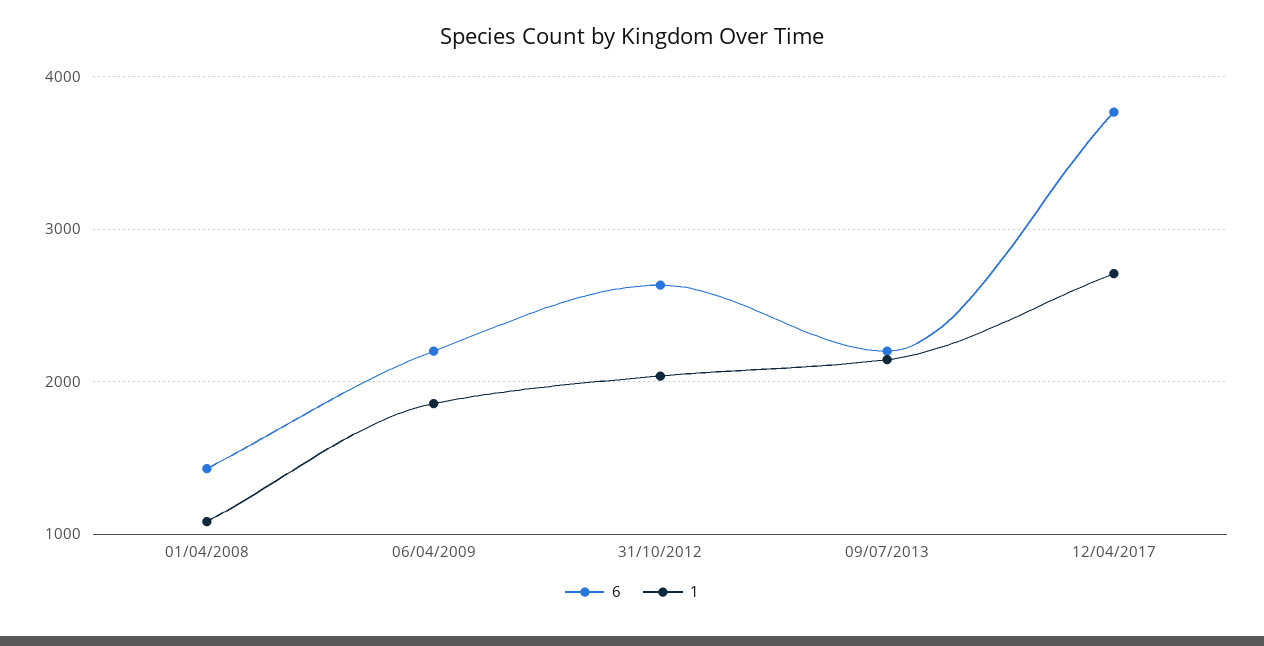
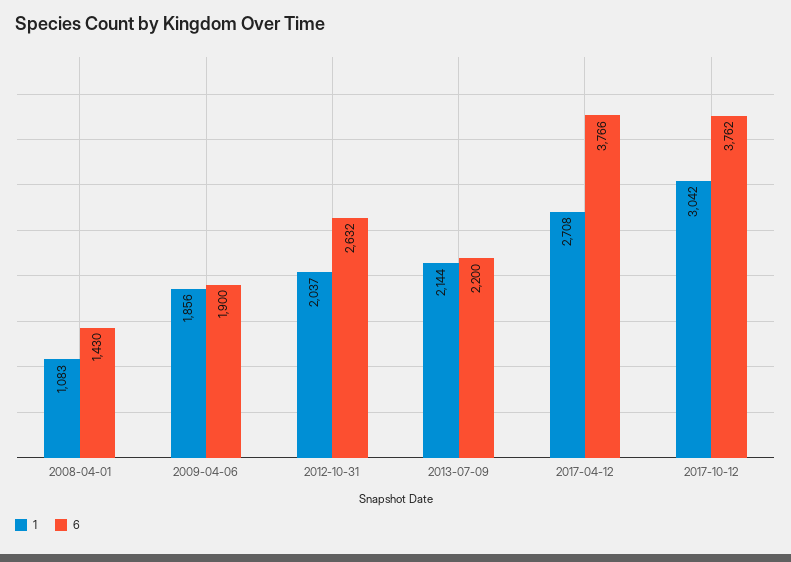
6, 06/04/2009: 2200 -> 1900
1, 2017-10-12: none -> 3042
6, 2017-10-12: none -> 3762

